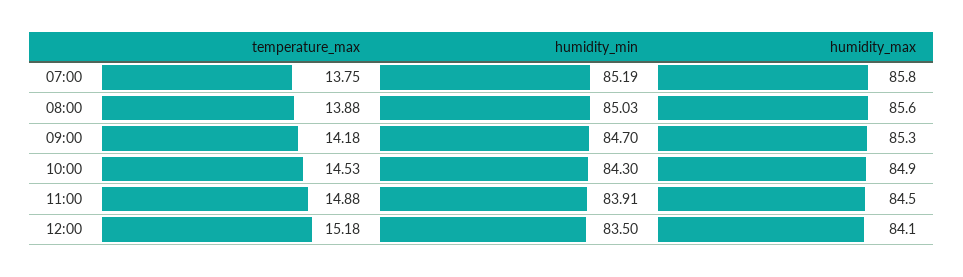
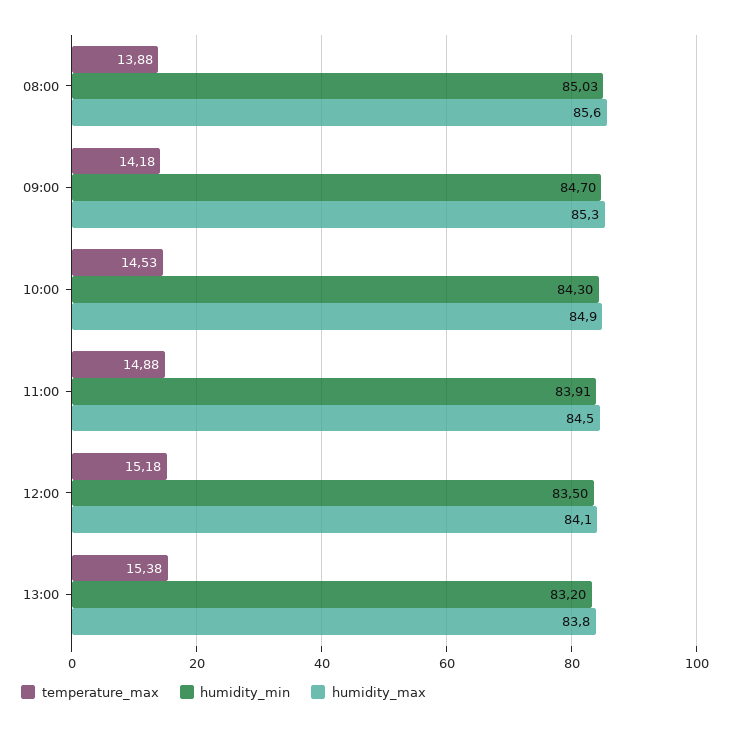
temperature_max, 07:00: 13.75 -> none
humidity_min, 07:00: 85.19 -> none
humidity_max, 07:00: 85.8 -> none
temperature_max, 13:00: none -> 15.38
humidity_min, 13:00: none -> 83.2
humidity_max, 13:00: none -> 83.8

